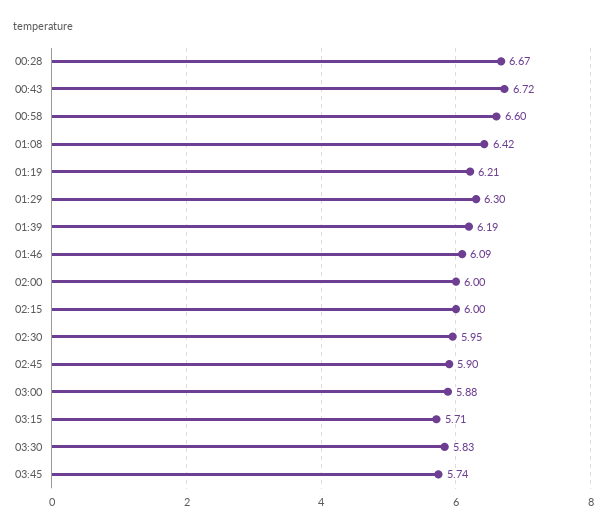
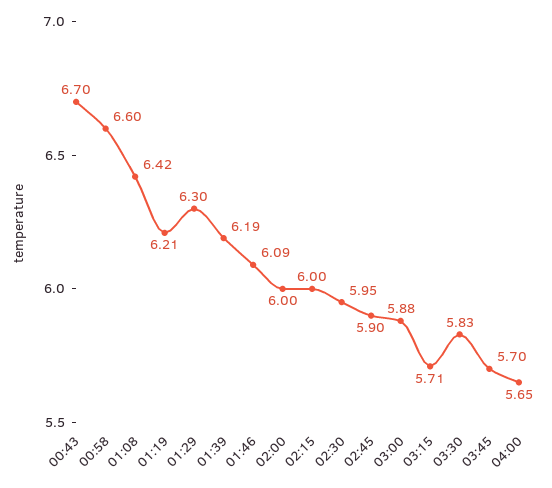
00:28: 6.67 -> none
00:43: 6.72 -> 6.7
03:45: 5.74 -> 5.7
04:00: none -> 5.65

